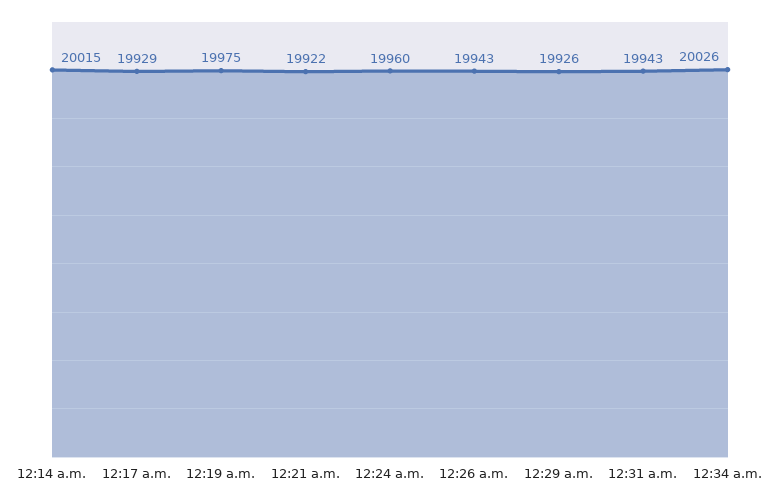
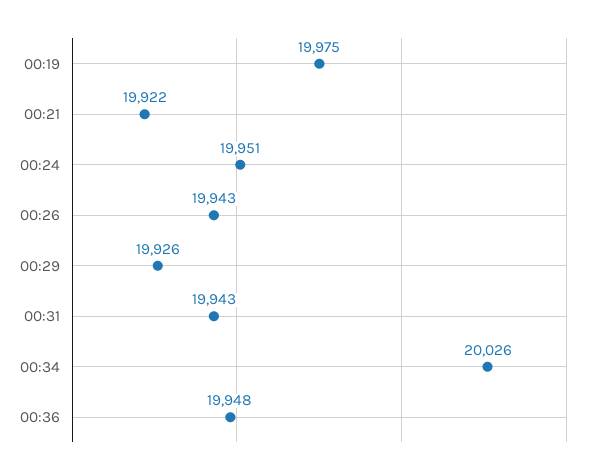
12:14 a.m.: 20015 -> none
12:17 a.m.: 19929 -> none
12:24 a.m.: 19960 -> 19951
00:36: none -> 19948

